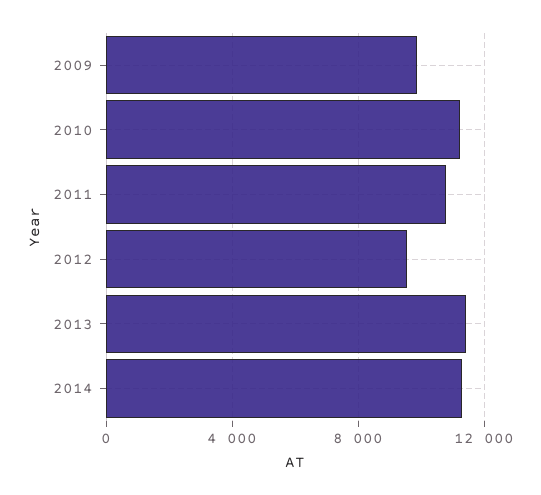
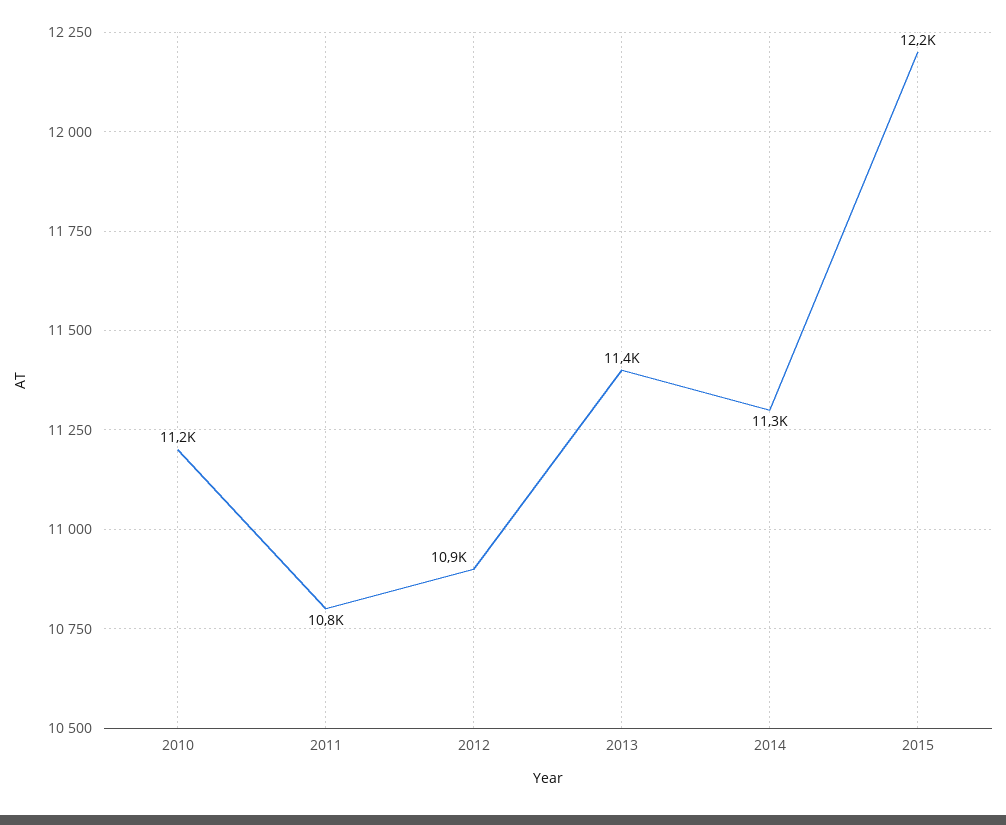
2009: 10000 -> none
2012: 9500 -> 10900
2015: none -> 12200

